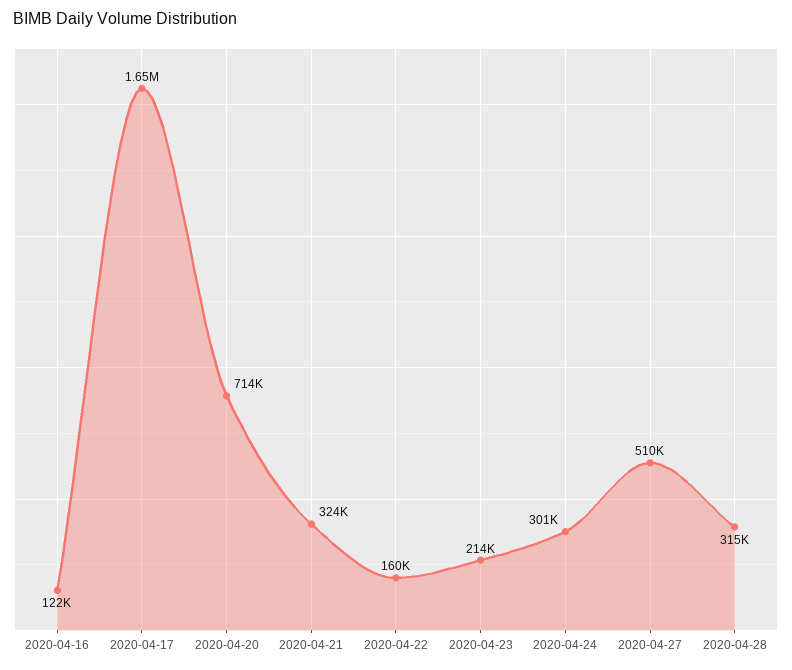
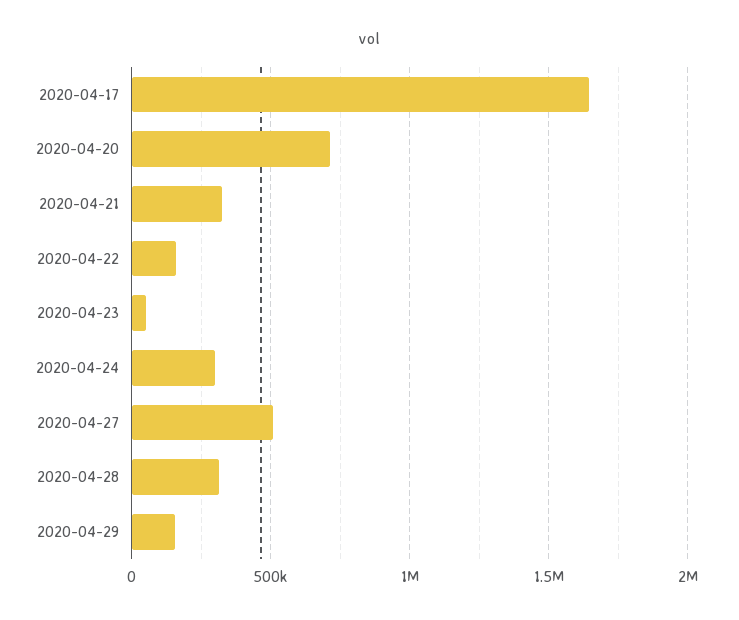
2020-04-16: 122000 -> none
2020-04-23: 214000 -> 50000
2020-04-29: none -> 150000

